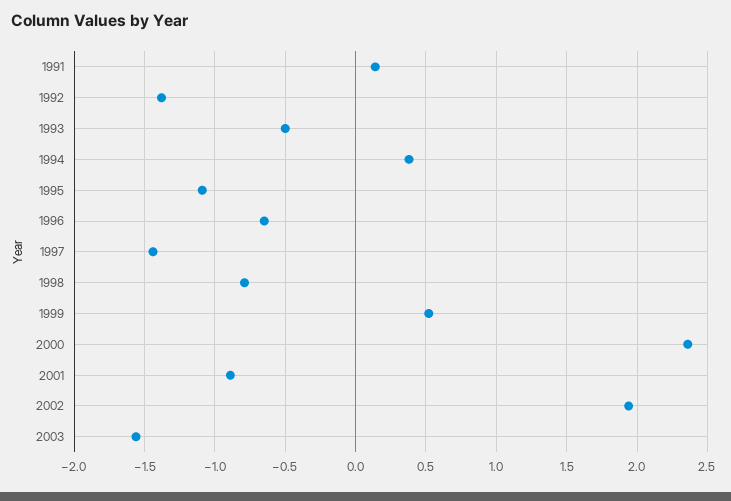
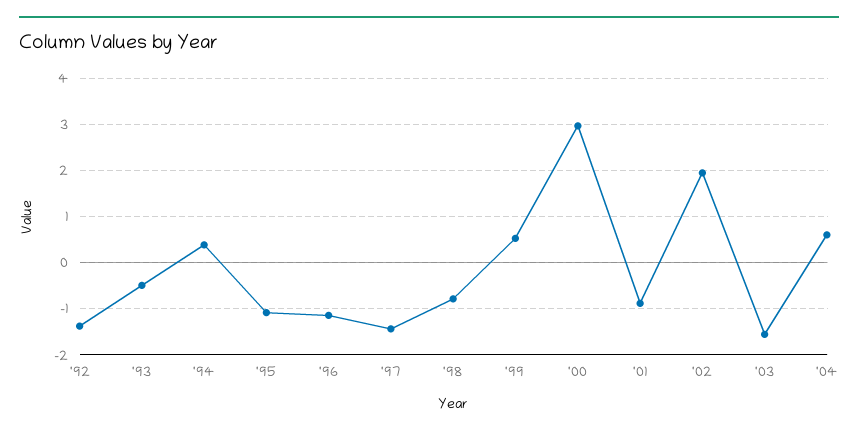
1991: 0.15 -> none
1996: -0.65 -> -1.2
2000: 2.35 -> 3
'04: none -> 0.6

